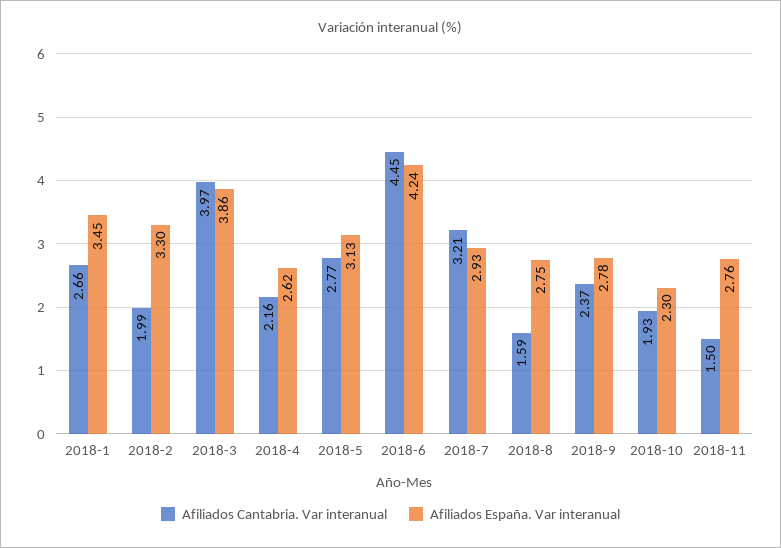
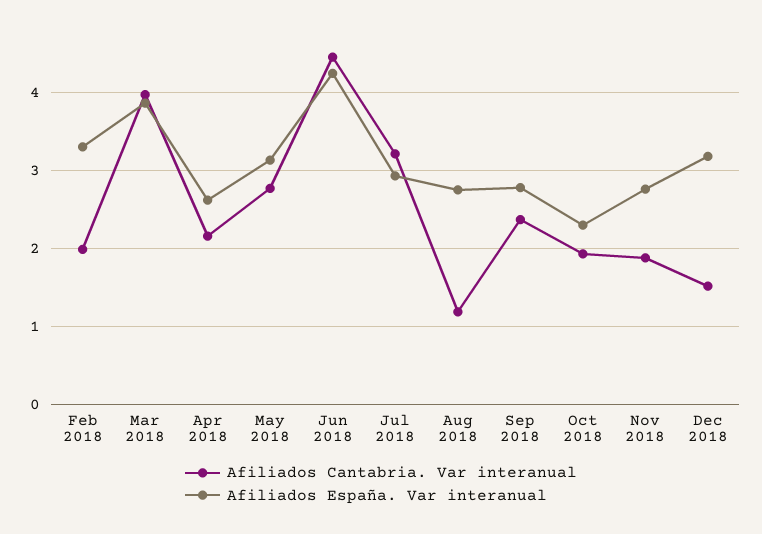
Afiliados Cantabria. Var interanual, 2018-1: 2.66 -> none
Afiliados España. Var interanual, 2018-1: 3.45 -> none
Afiliados Cantabria. Var interanual, 2018-8: 1.59 -> 1.2
Afiliados Cantabria. Var interanual, 2018-11: 1.5 -> 1.9
Afiliados Cantabria. Var interanual, Dec 2018: none -> 1.5
Afiliados España. Var interanual, Dec 2018: none -> 3.2

